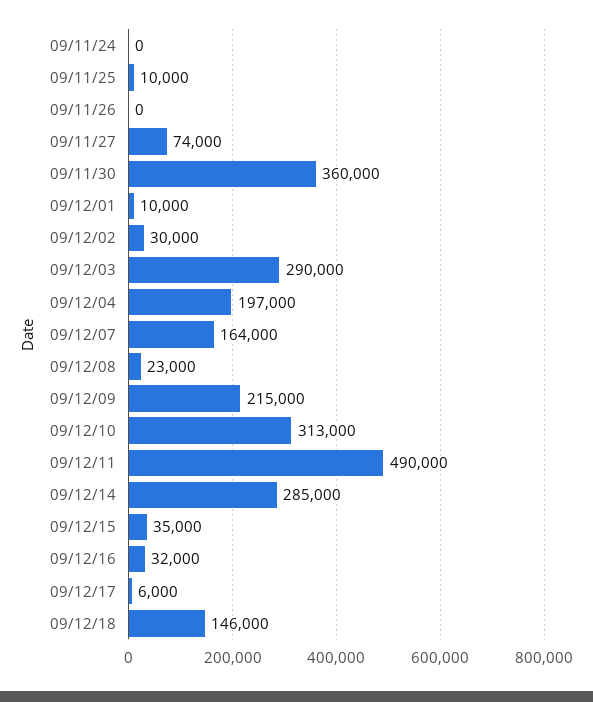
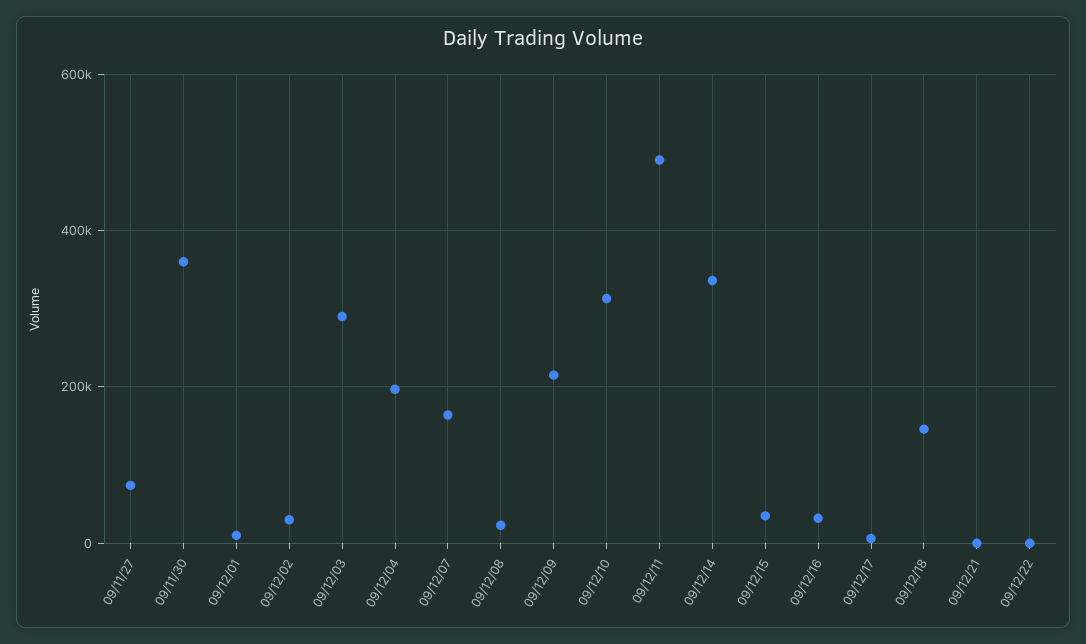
09/11/24: 0 -> none
09/11/25: 10000 -> none
09/11/26: 0 -> none
09/12/14: 285000 -> 340000
09/12/21: none -> 0
09/12/22: none -> 0

